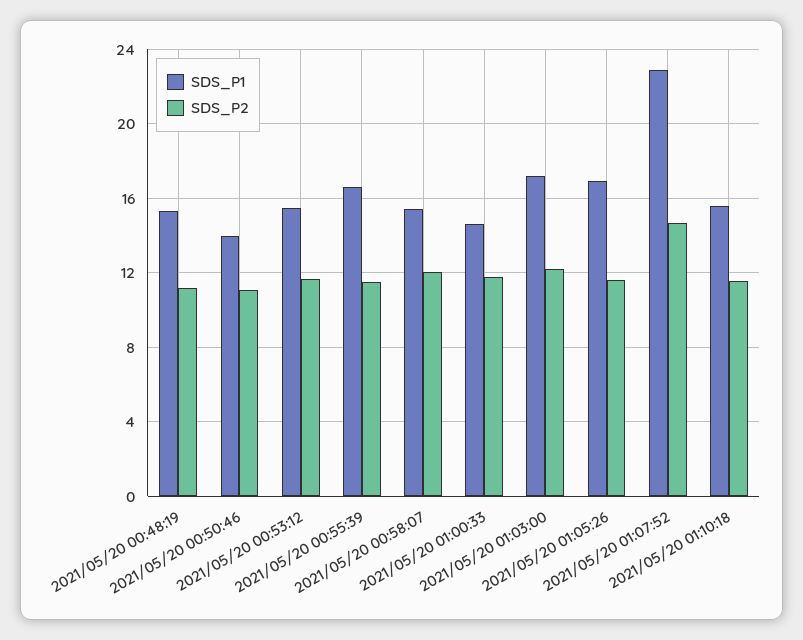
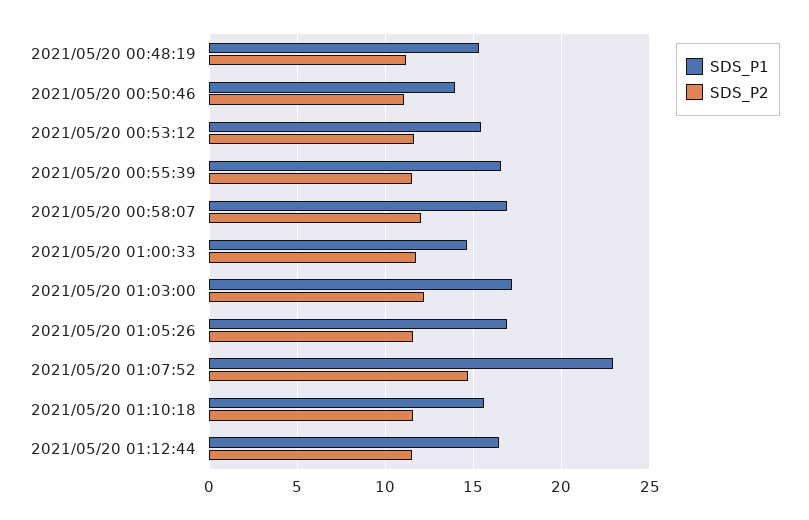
SDS_P1, 2021/05/20 00:58:07: 15.5 -> 17
SDS_P1, 2021/05/20 01:12:44: none -> 16.5
SDS_P2, 2021/05/20 01:12:44: none -> 11.5

